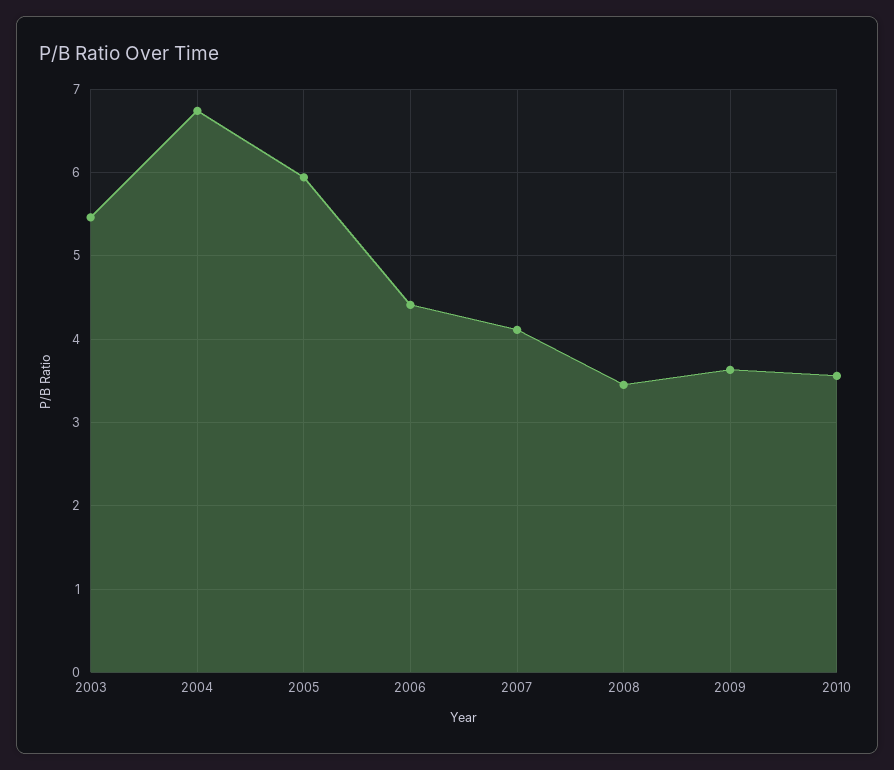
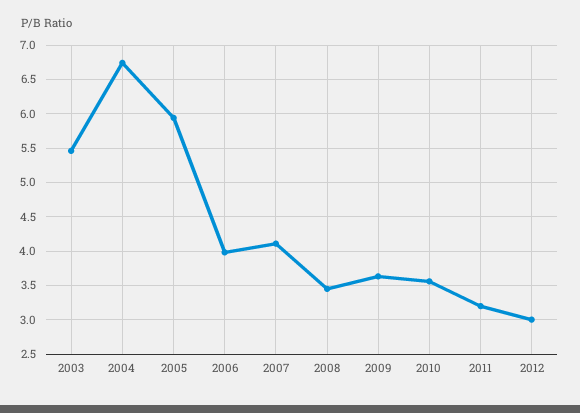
2006: 4.4 -> 4
2011: none -> 3.2
2012: none -> 3

